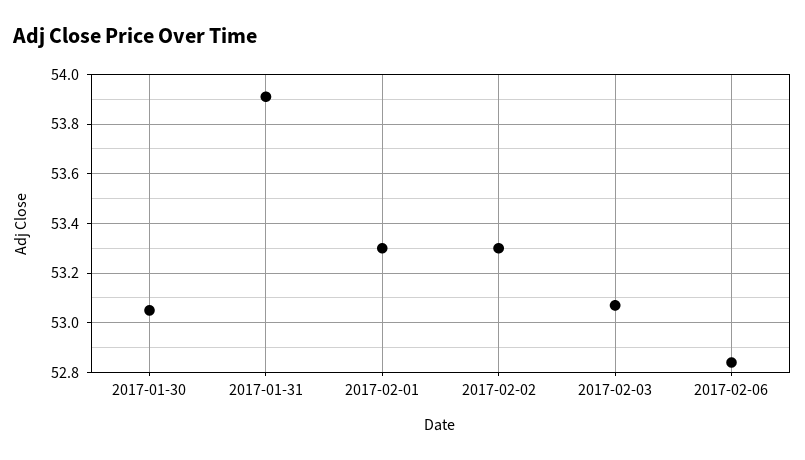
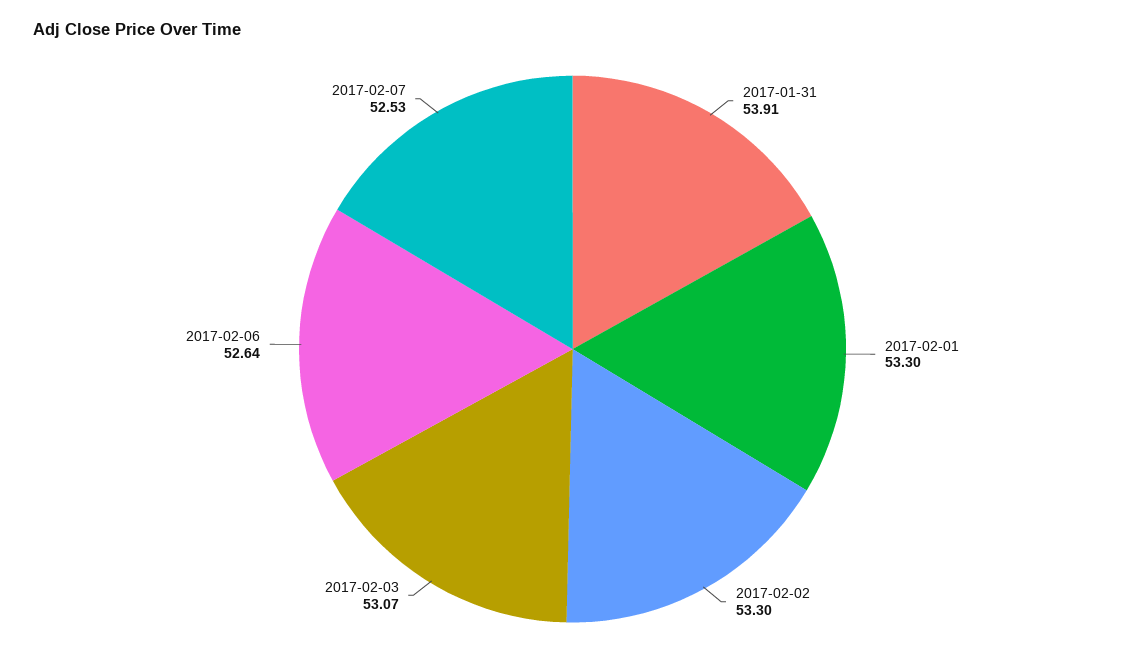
2017-01-30: 53.05 -> none
2017-02-06: 52.85 -> 52.64
2017-02-07: none -> 52.53

